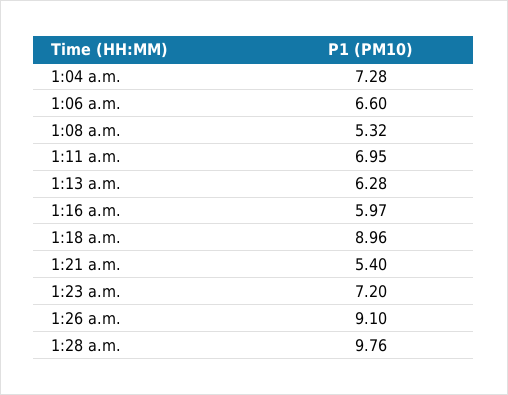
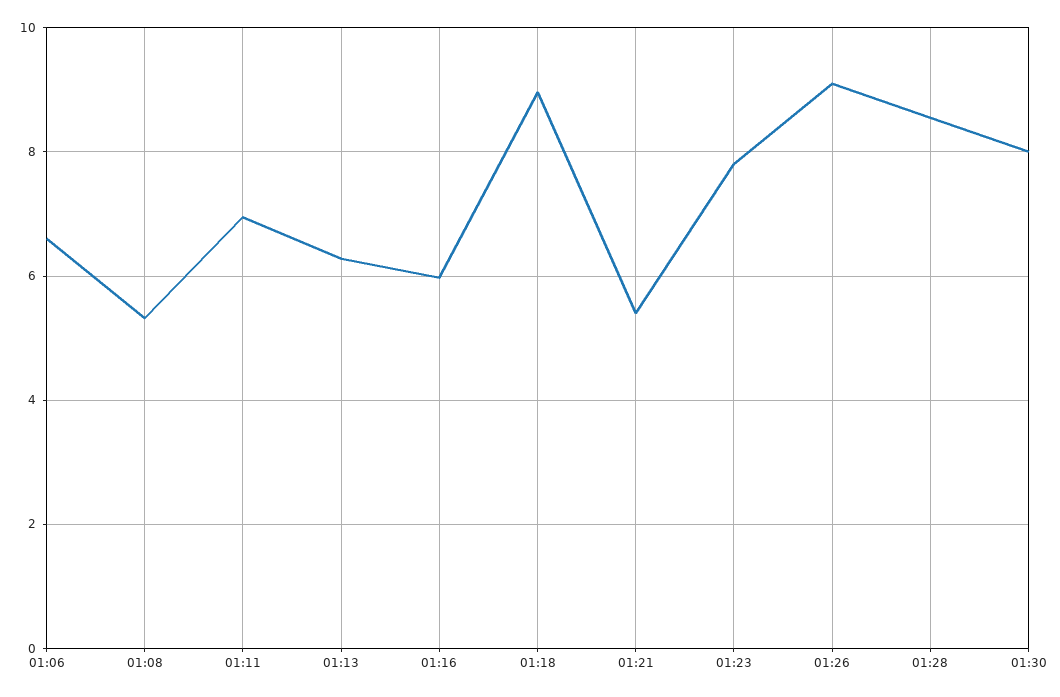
1:04 a.m.: 7.28 -> none
1:23 a.m.: 7.2 -> 7.8
1:28 a.m.: 9.76 -> 8.6
01:30: none -> 8

